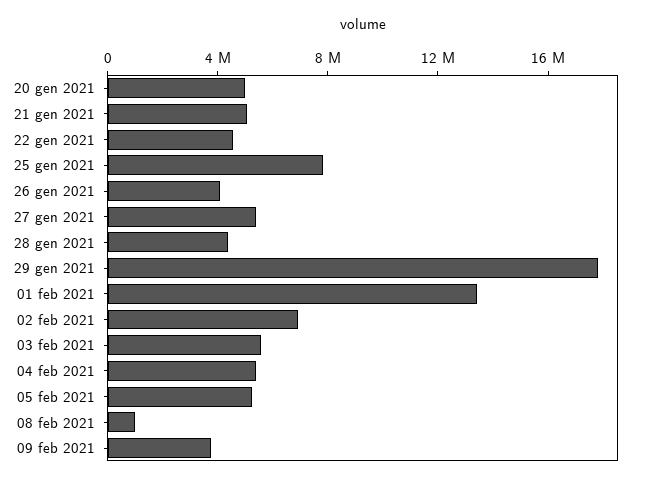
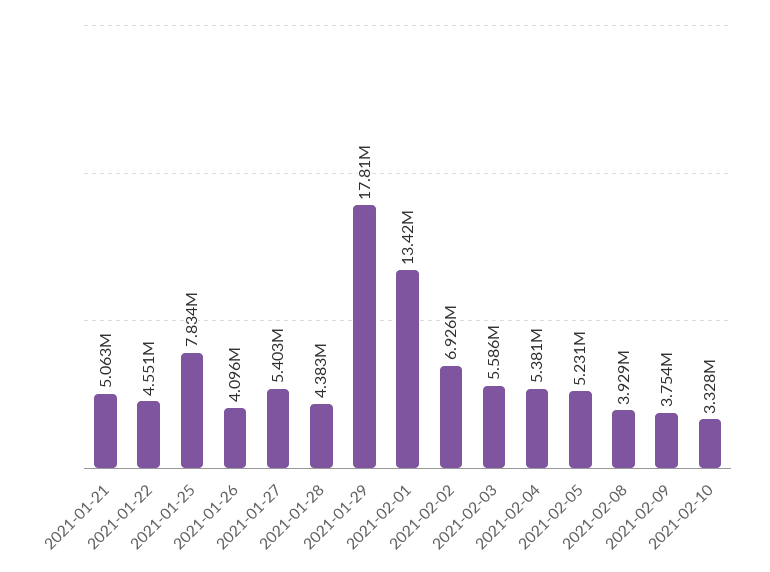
20 gen 2021: 5000000 -> none
08 feb 2021: 1000000 -> 3929000
2021-02-10: none -> 3328000

